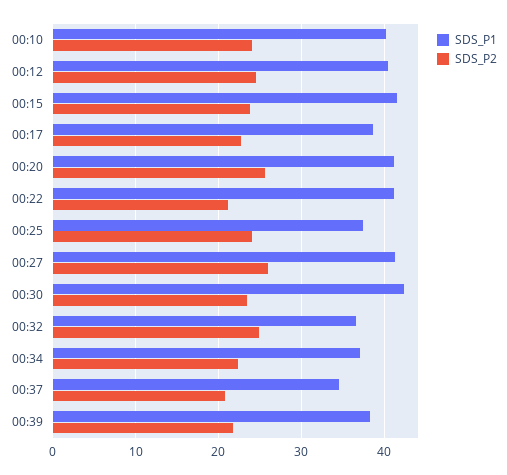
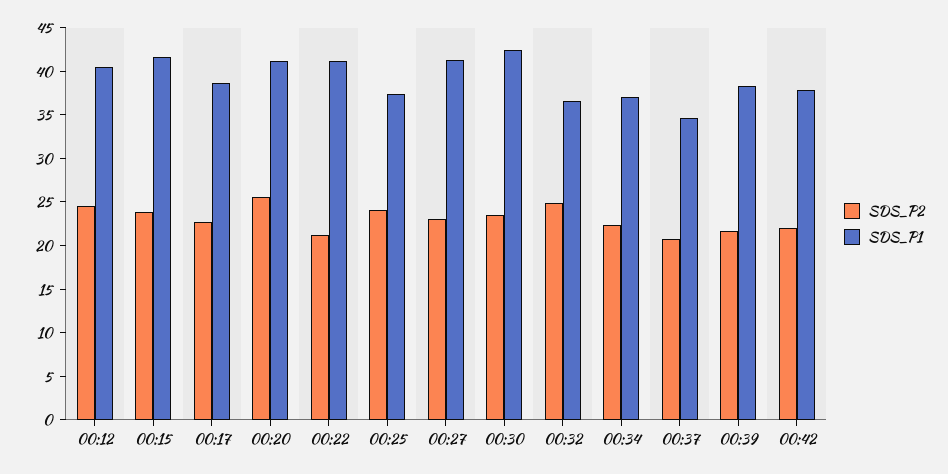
SDS_P1, 00:10: 40 -> none
SDS_P2, 00:10: 24 -> none
SDS_P2, 00:27: 26 -> 23
SDS_P2, 00:42: none -> 22
SDS_P1, 00:42: none -> 38

